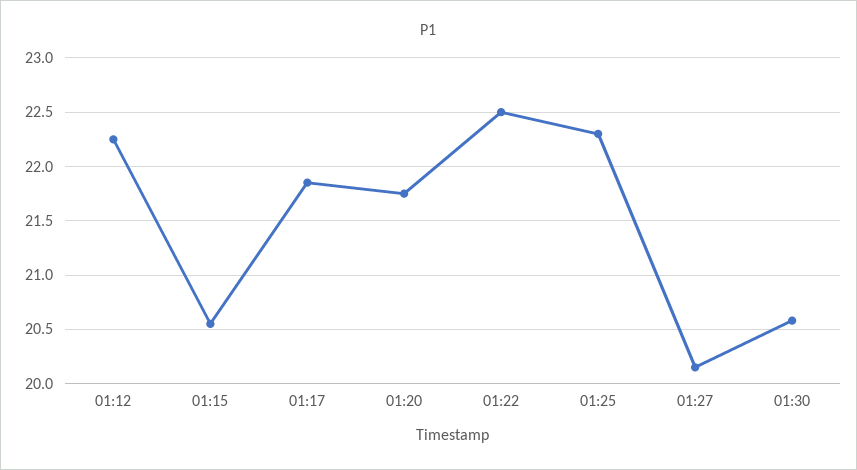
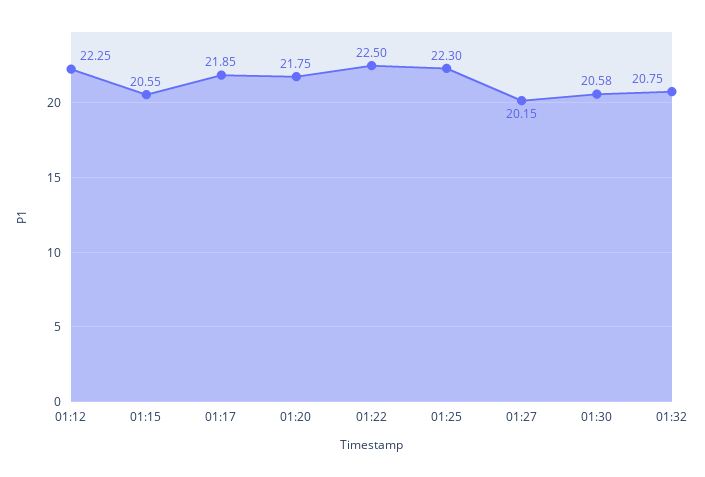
01:32: none -> 20.75

